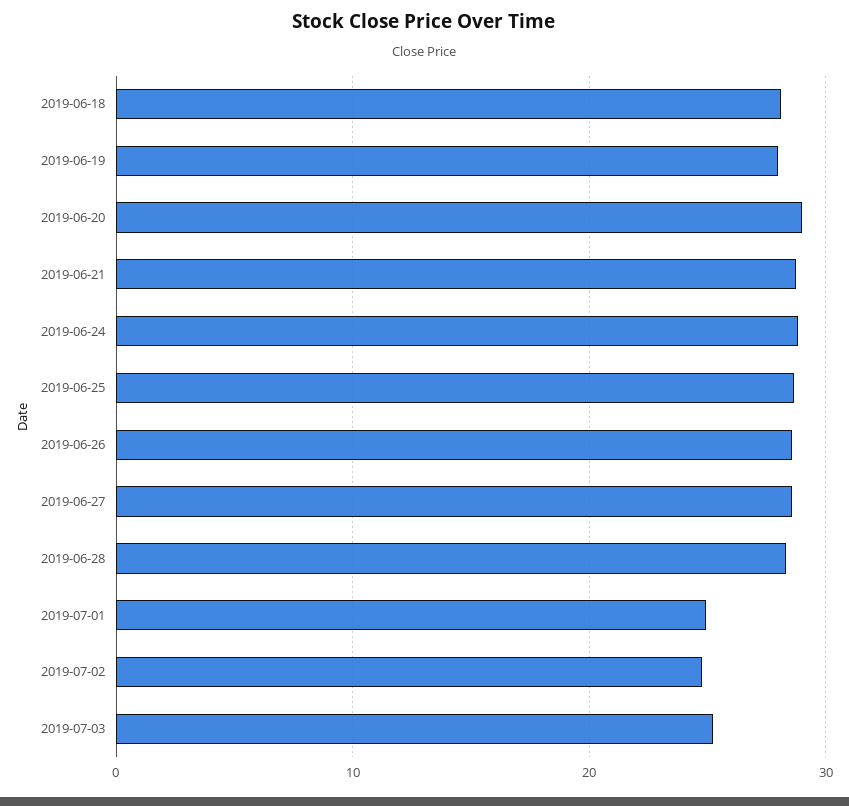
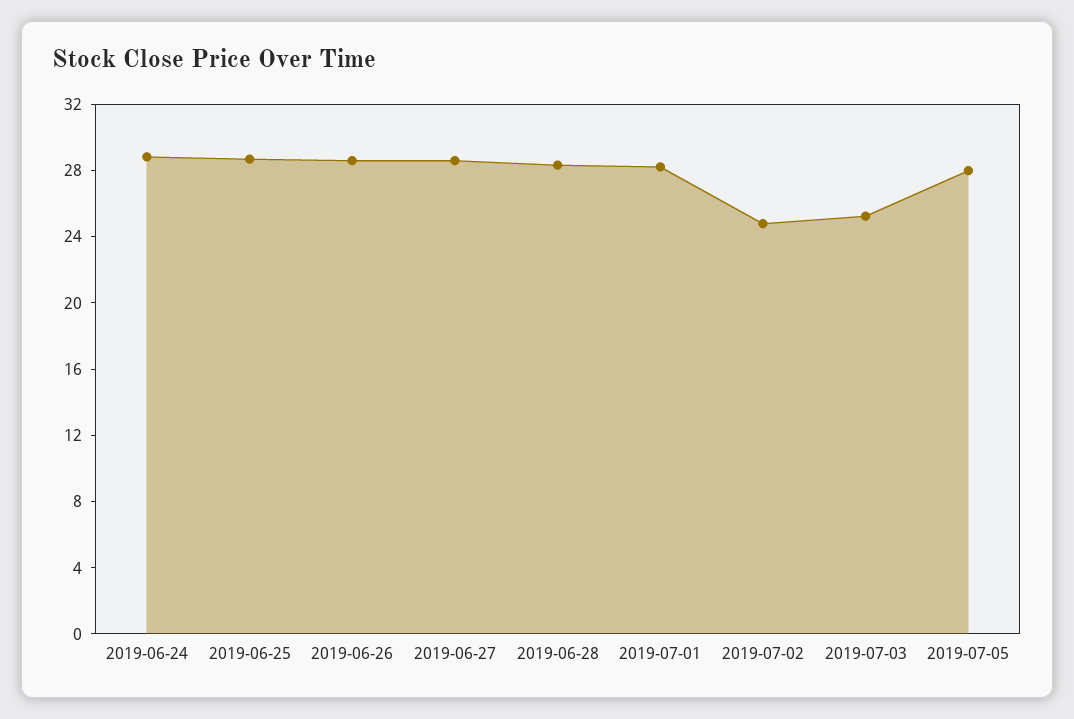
2019-06-18: 28 -> none
2019-06-19: 28 -> none
2019-06-20: 29 -> none
2019-06-21: 29 -> none
2019-07-01: 25 -> 28
2019-07-05: none -> 28

